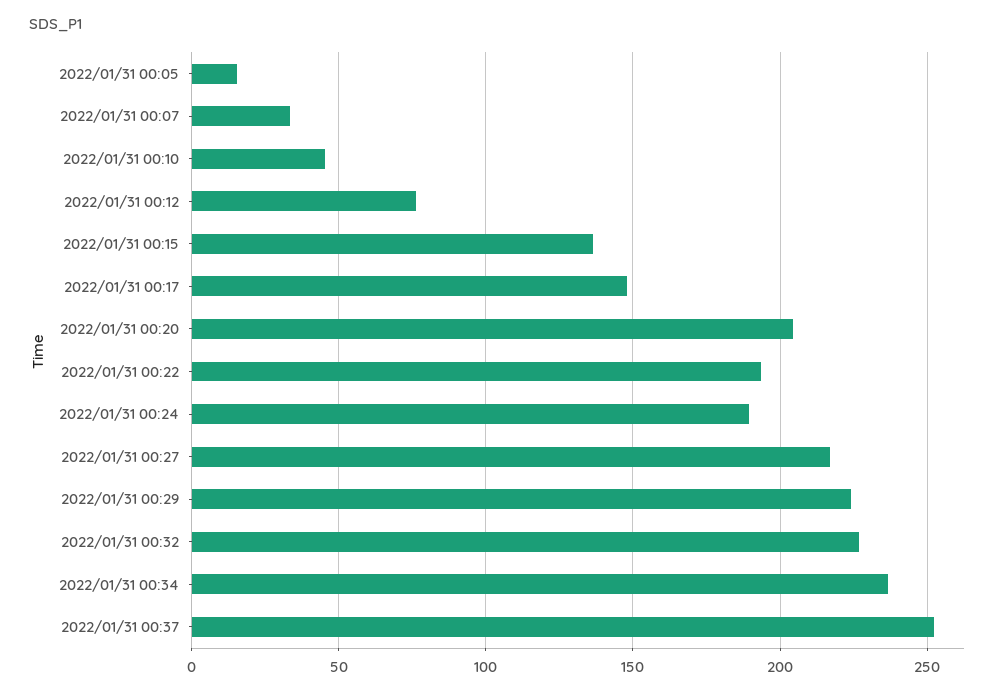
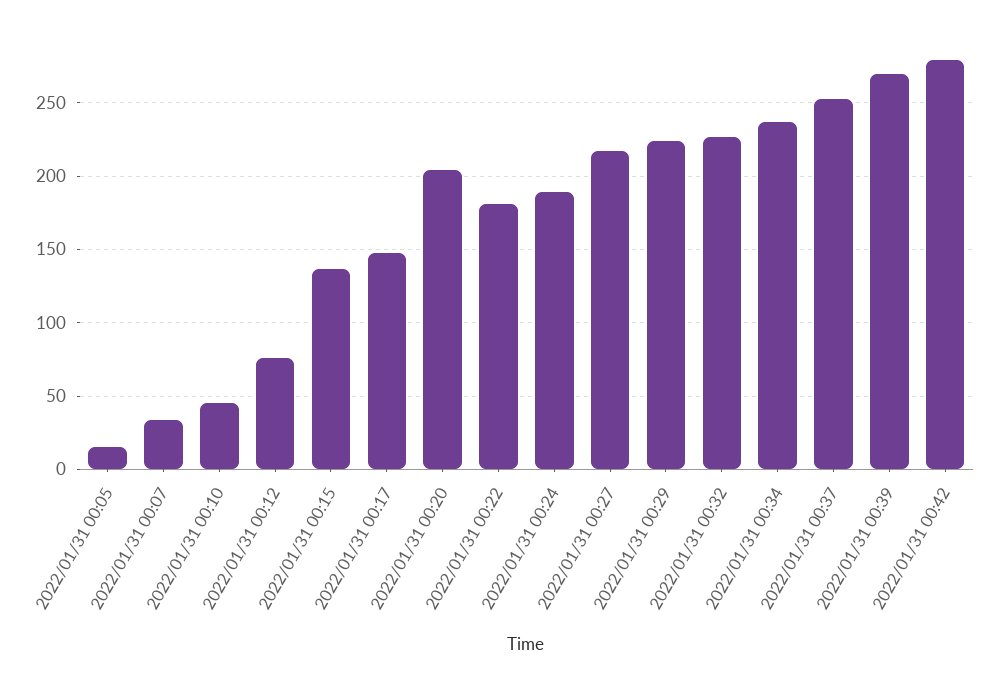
2022/01/31 00:22: 195 -> 180
2022/01/31 00:39: none -> 270
2022/01/31 00:42: none -> 280

